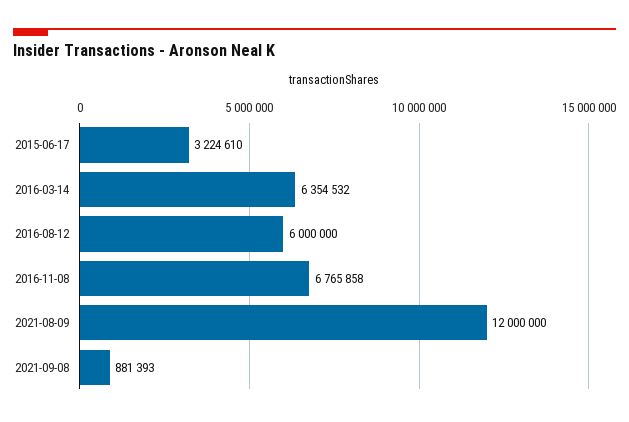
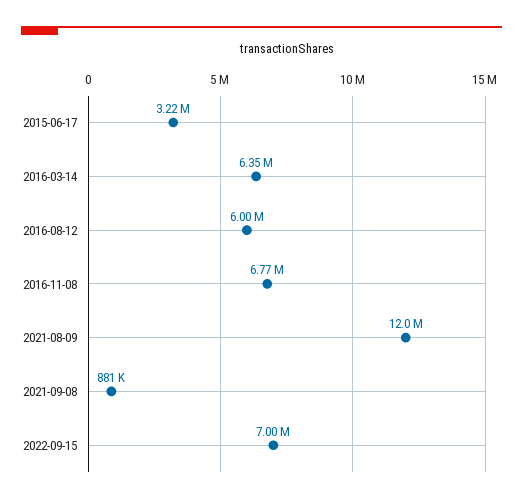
2022-09-15: none -> 7000000

